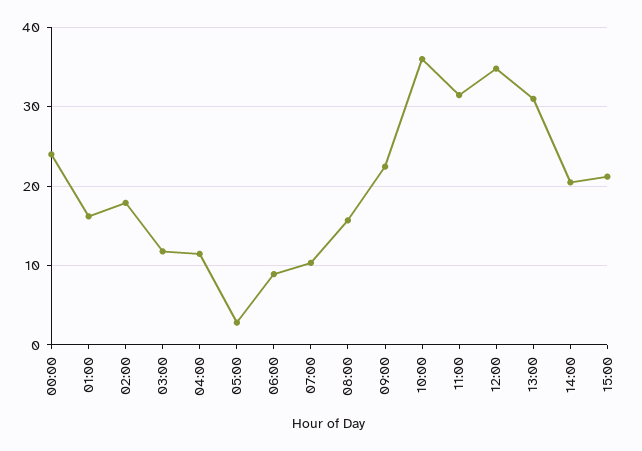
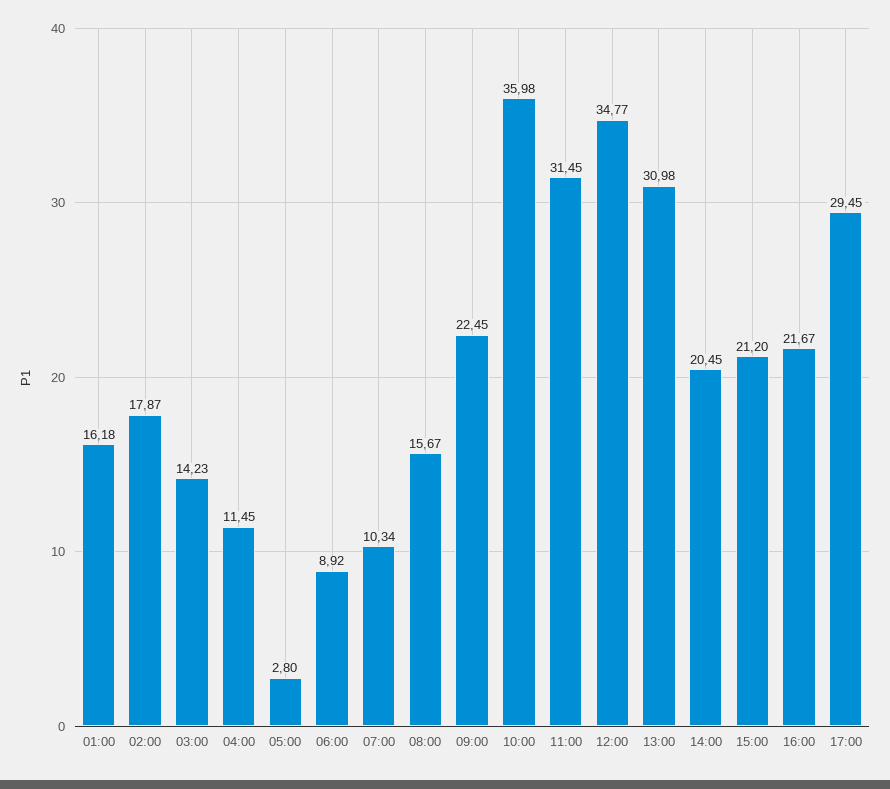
00:00: 24 -> none
03:00: 12 -> 14.23
16:00: none -> 21.67
17:00: none -> 29.45

